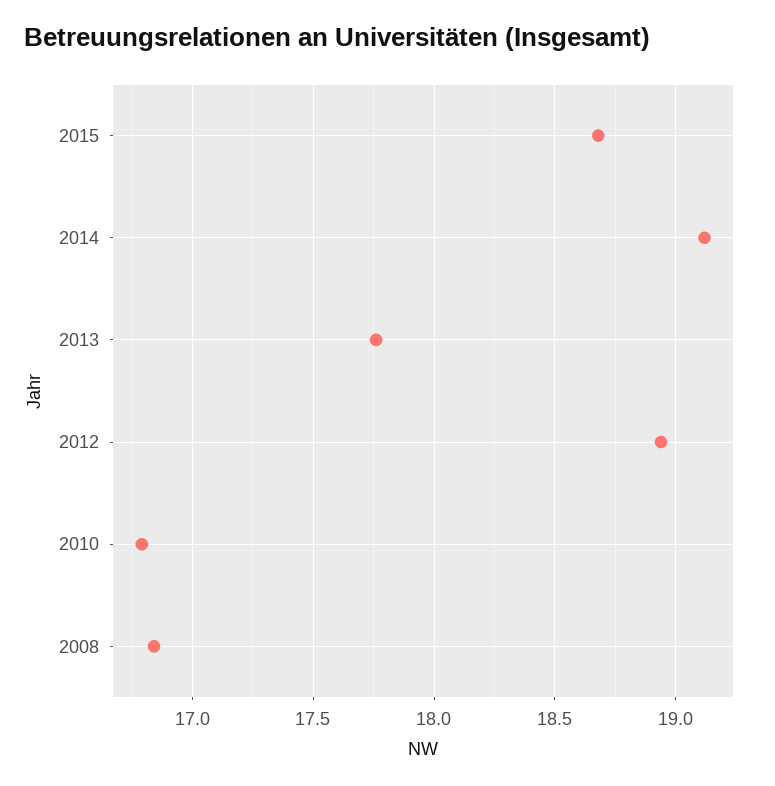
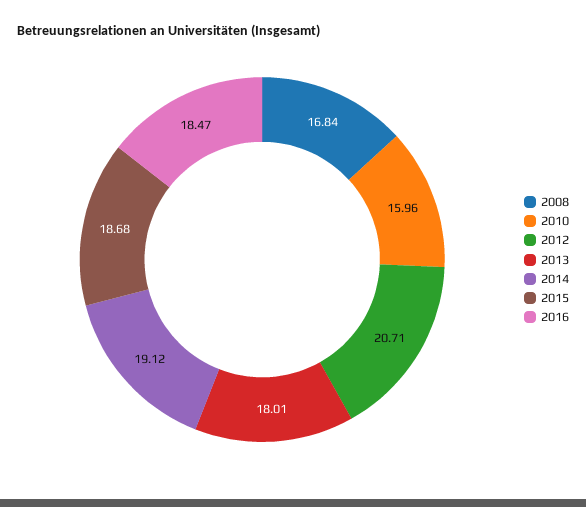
2013: 17.75 -> 18.01
2012: 18.95 -> 20.71
2010: 16.8 -> 15.96
2016: none -> 18.47

